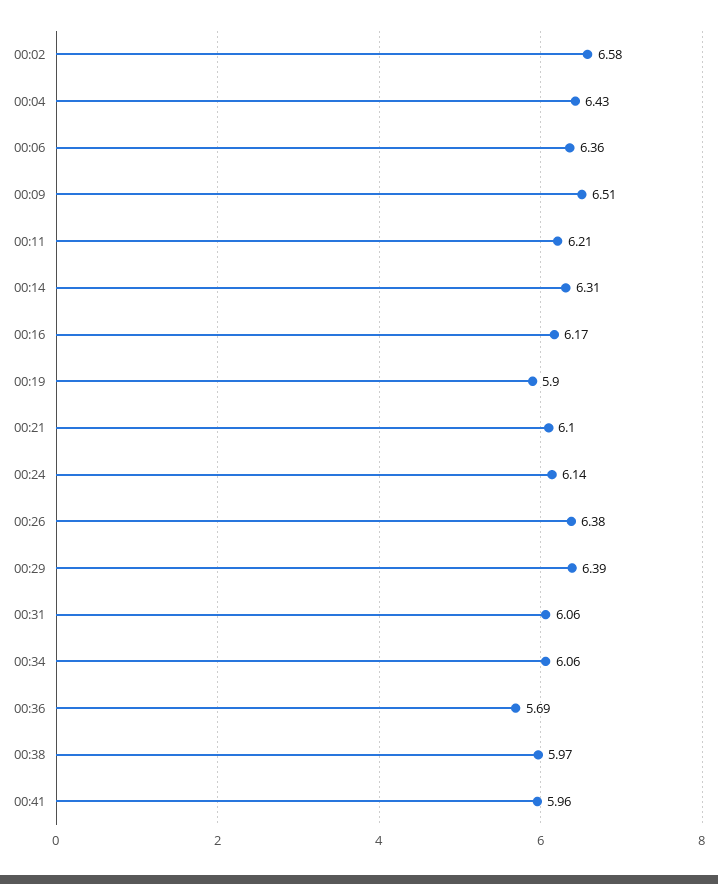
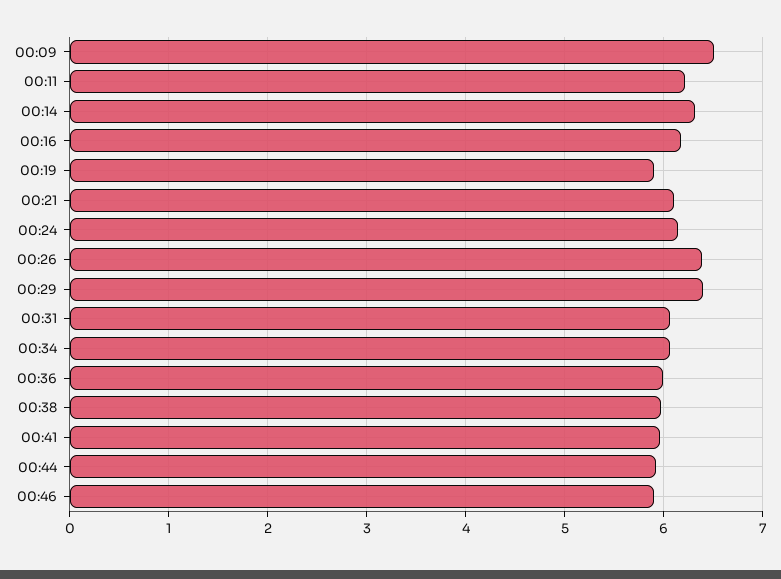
00:02: 6.58 -> none
00:04: 6.43 -> none
00:06: 6.36 -> none
00:36: 5.69 -> 6
00:44: none -> 5.9
00:46: none -> 5.9

